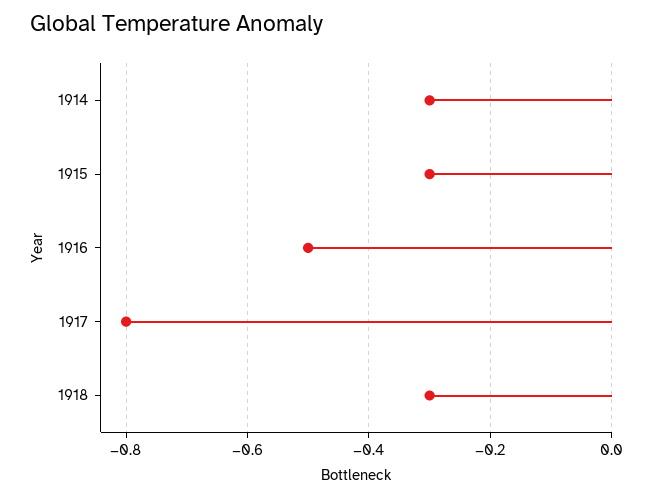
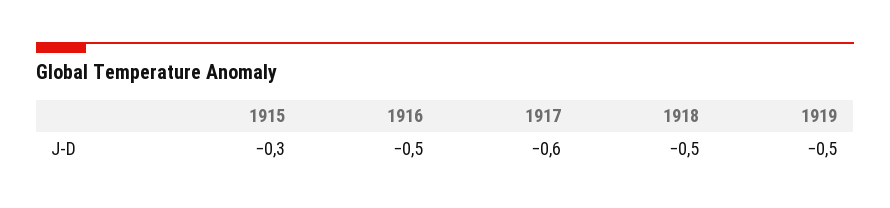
1914: -0.3 -> none
1917: -0.8 -> -0.6
1918: -0.3 -> -0.5
1919: none -> -0.5

